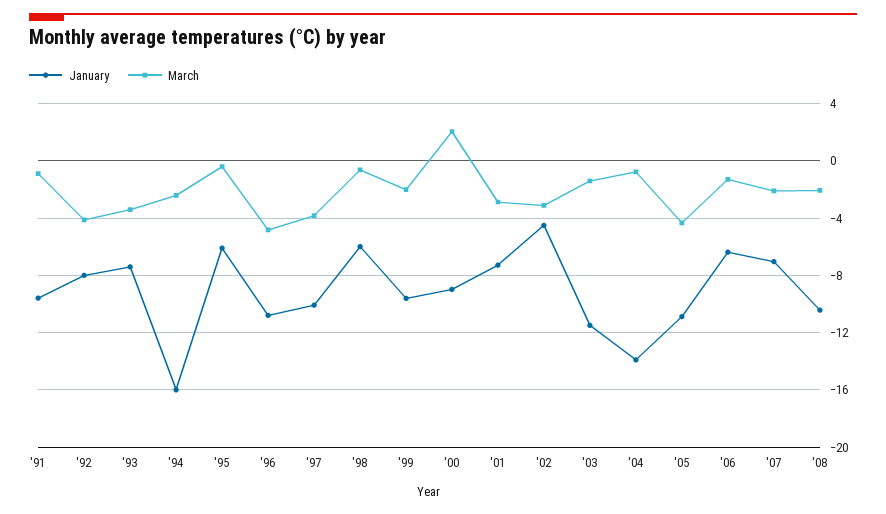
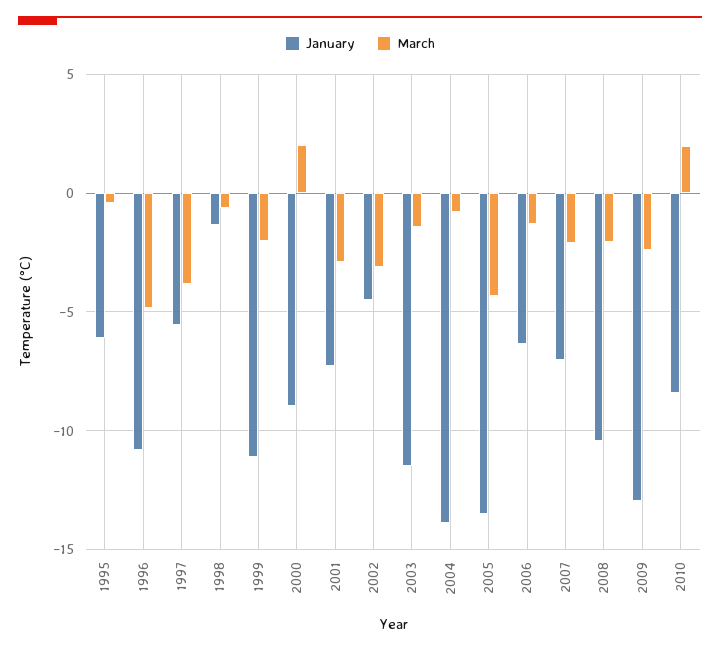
January, '91: -9.5 -> none
March, '91: -1 -> none
January, '92: -8 -> none
March, '92: -4 -> none
January, '93: -7.5 -> none
March, '93: -3.5 -> none
January, '94: -16 -> none
March, '94: -2.5 -> none
January, '97: -10 -> -5.5
January, '98: -6 -> -1.5
January, '99: -9.5 -> -11
January, '05: -11 -> -13.5
January, 2009: none -> -13
March, 2009: none -> -2.5
January, 2010: none -> -8.5
March, 2010: none -> 2

